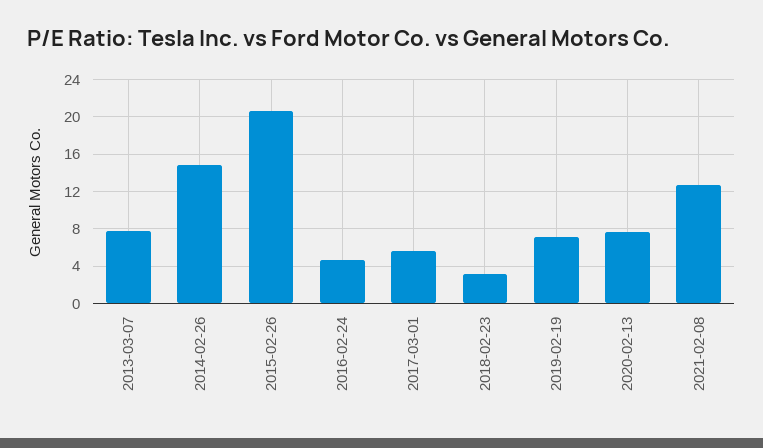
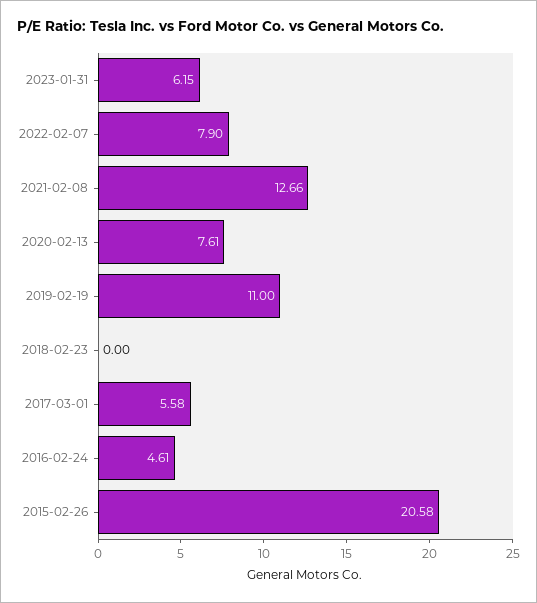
2013-03-07: 8 -> none
2014-02-26: 15 -> none
2018-02-23: 3 -> 0
2019-02-19: 7 -> 11
2023-01-31: none -> 6.15
2022-02-07: none -> 7.9

